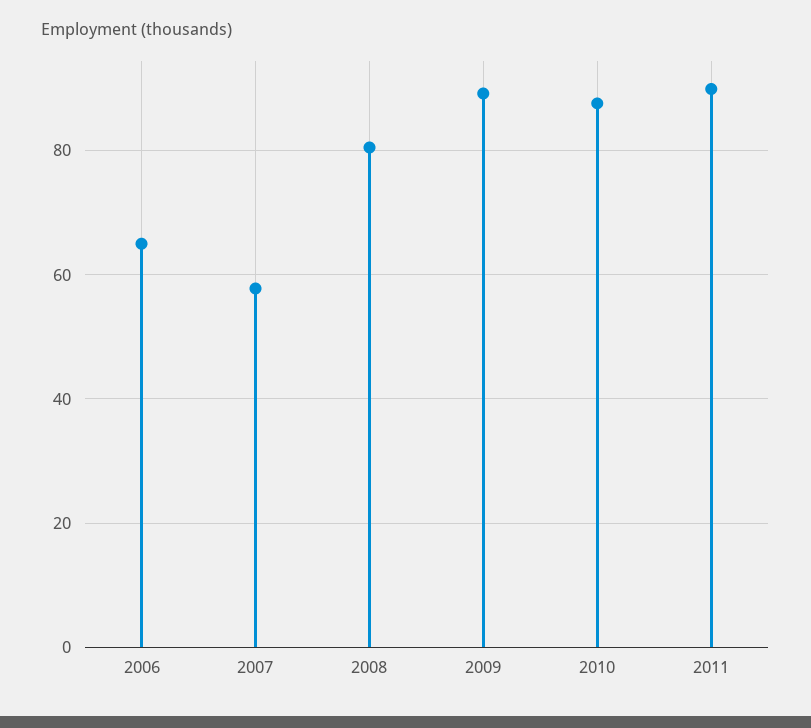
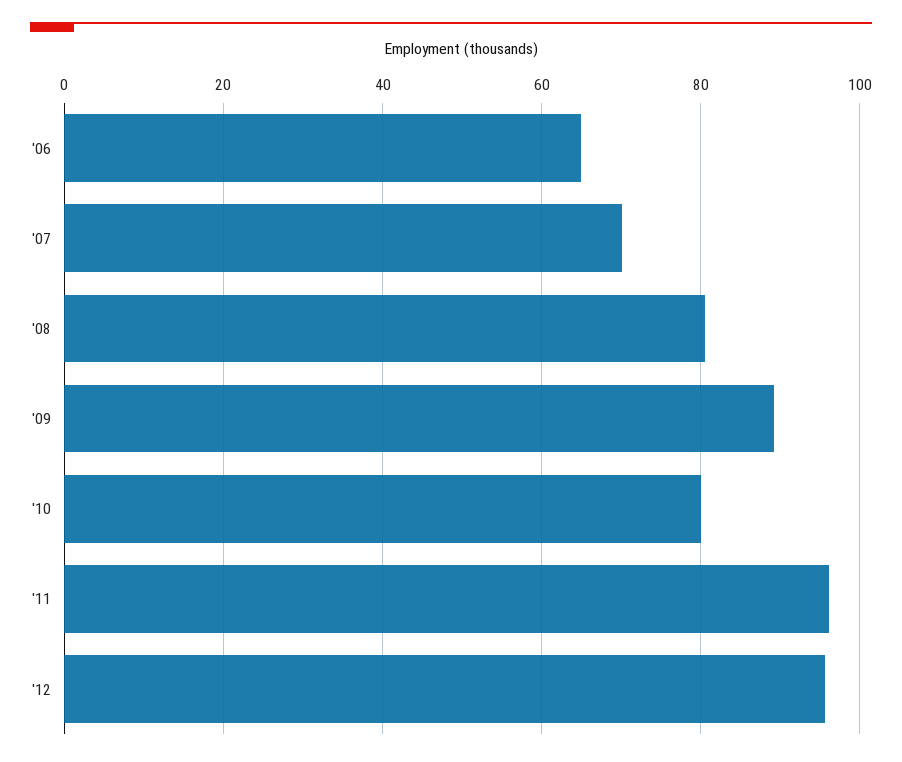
2007: 58 -> 70
2010: 88 -> 80
2011: 90 -> 96
'12: none -> 96

